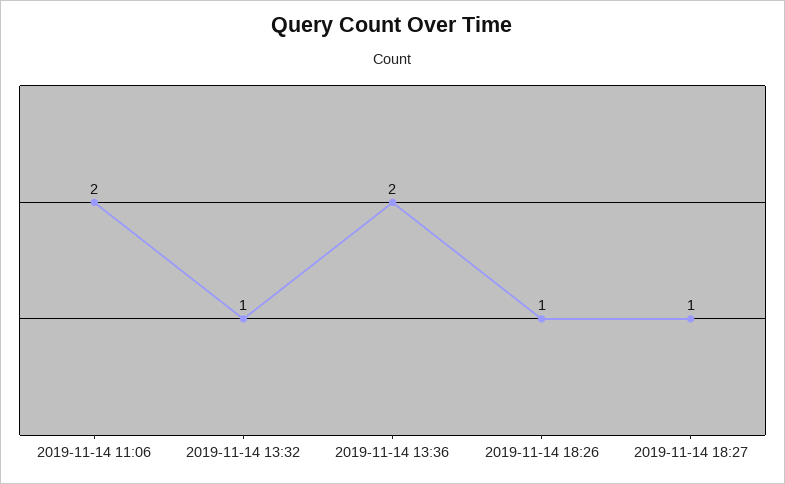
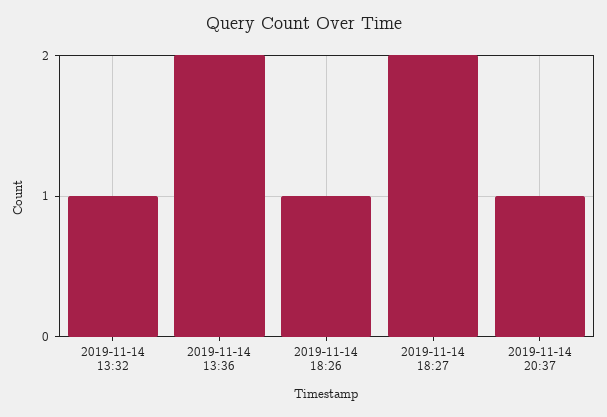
2019-11-14 11:06: 2 -> none
2019-11-14 18:27: 1 -> 2
2019-11-14 20:37: none -> 1

